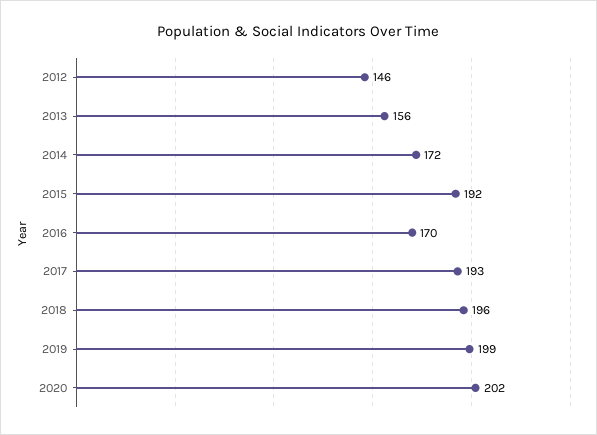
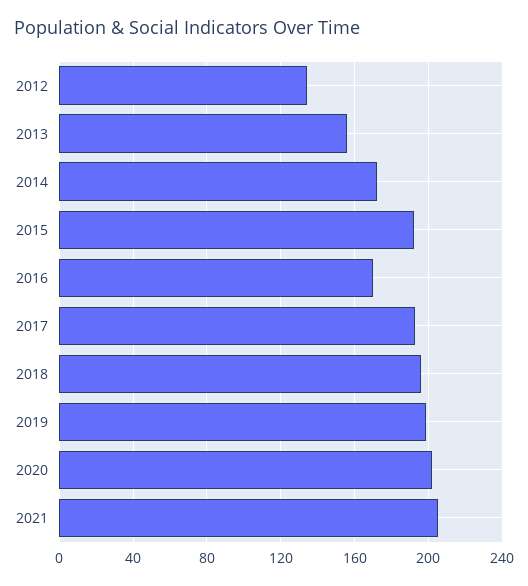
2012: 146 -> 135
2021: none -> 205

